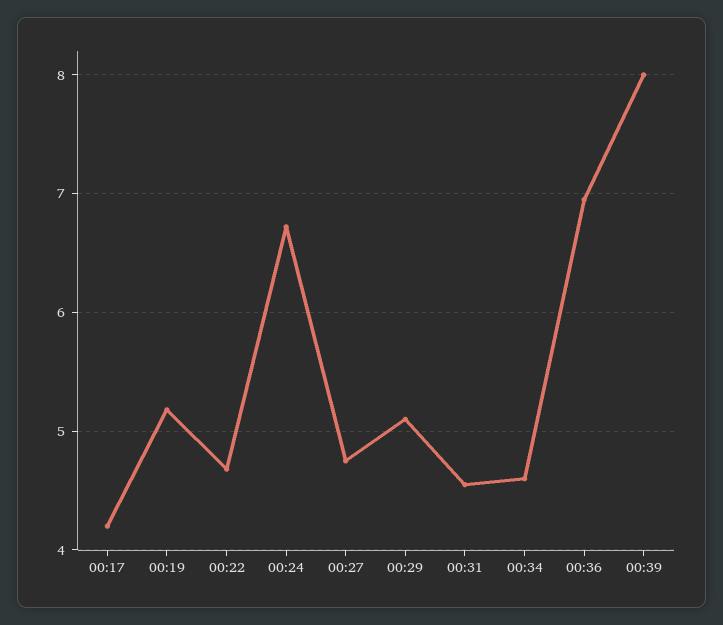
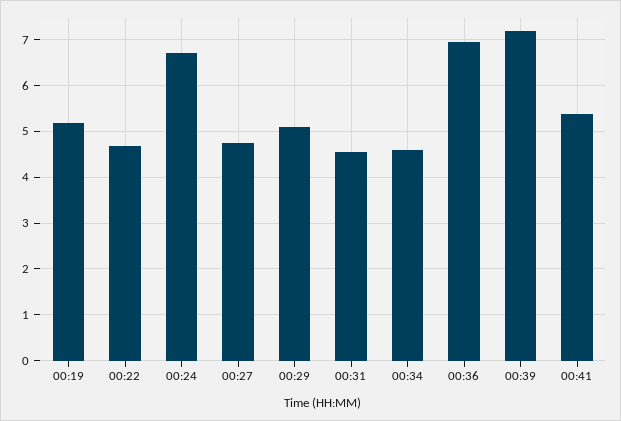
00:17: 4.2 -> none
00:39: 8 -> 7.2
00:41: none -> 5.4

